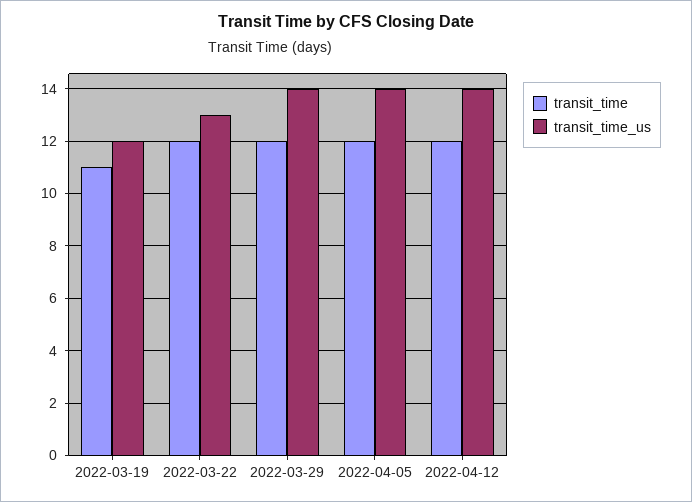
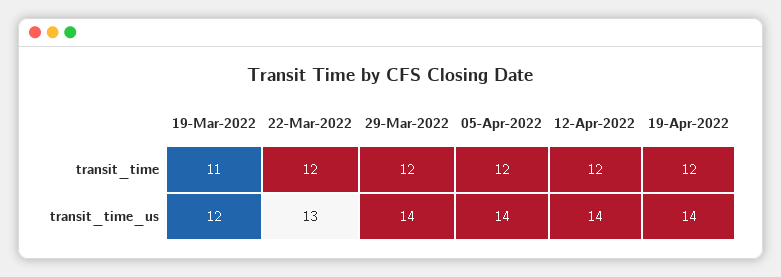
transit_time, 19-Apr-2022: none -> 12
transit_time_us, 19-Apr-2022: none -> 14

